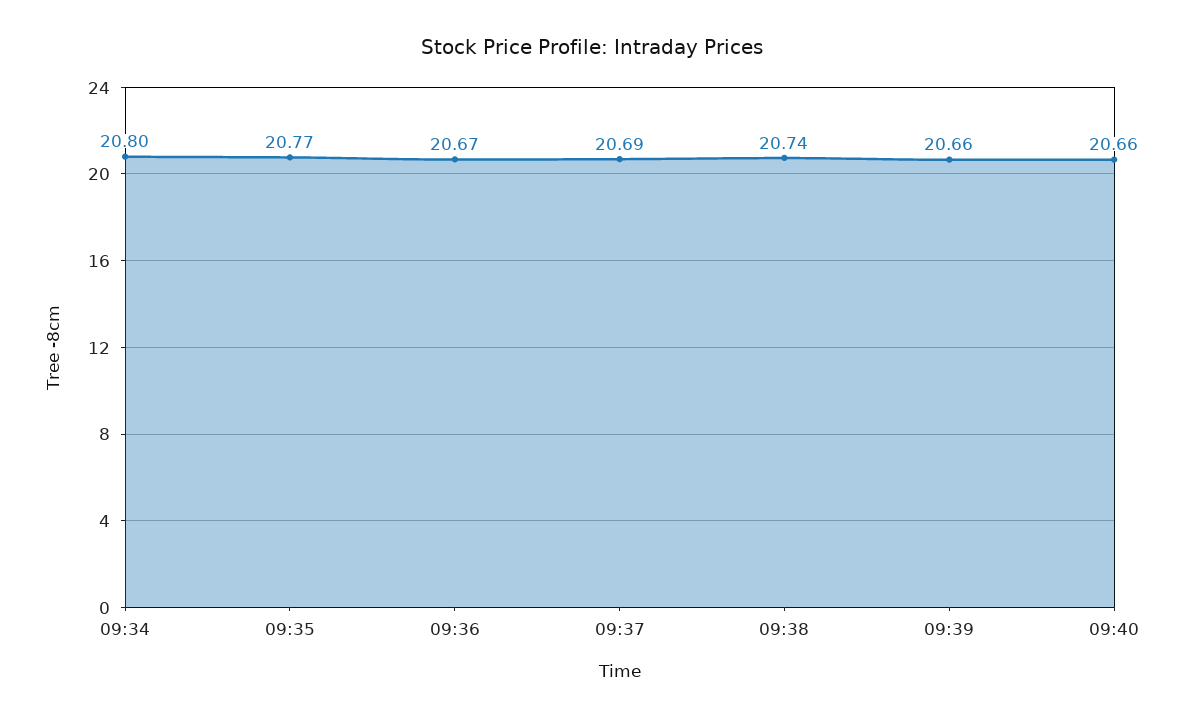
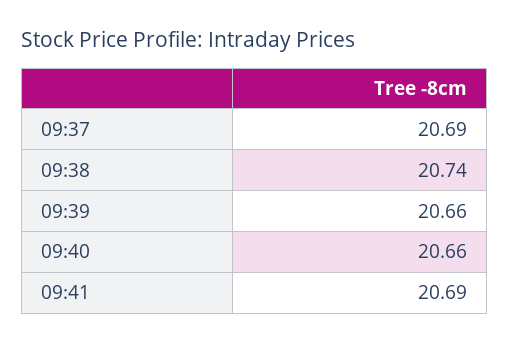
09:34: 20.8 -> none
09:35: 20.77 -> none
09:36: 20.67 -> none
09:41: none -> 20.69

